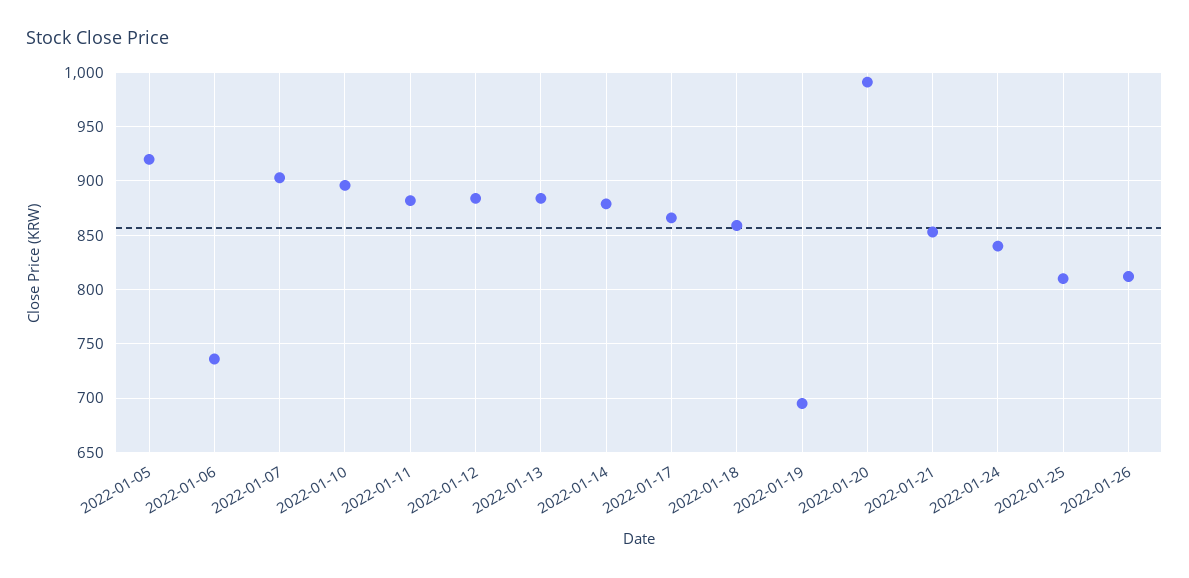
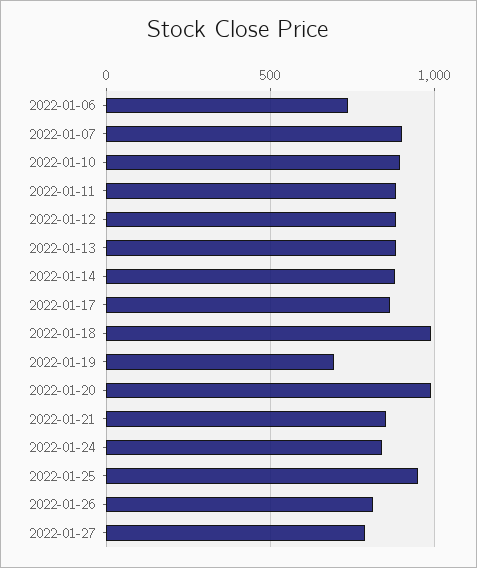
2022-01-05: 920 -> none
2022-01-18: 860 -> 1000
2022-01-25: 810 -> 950
2022-01-27: none -> 800

